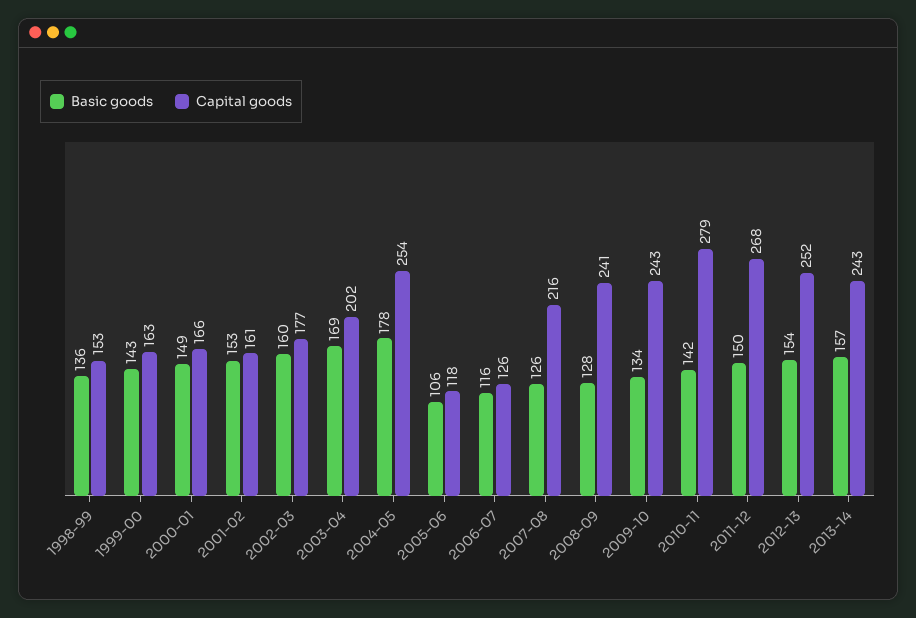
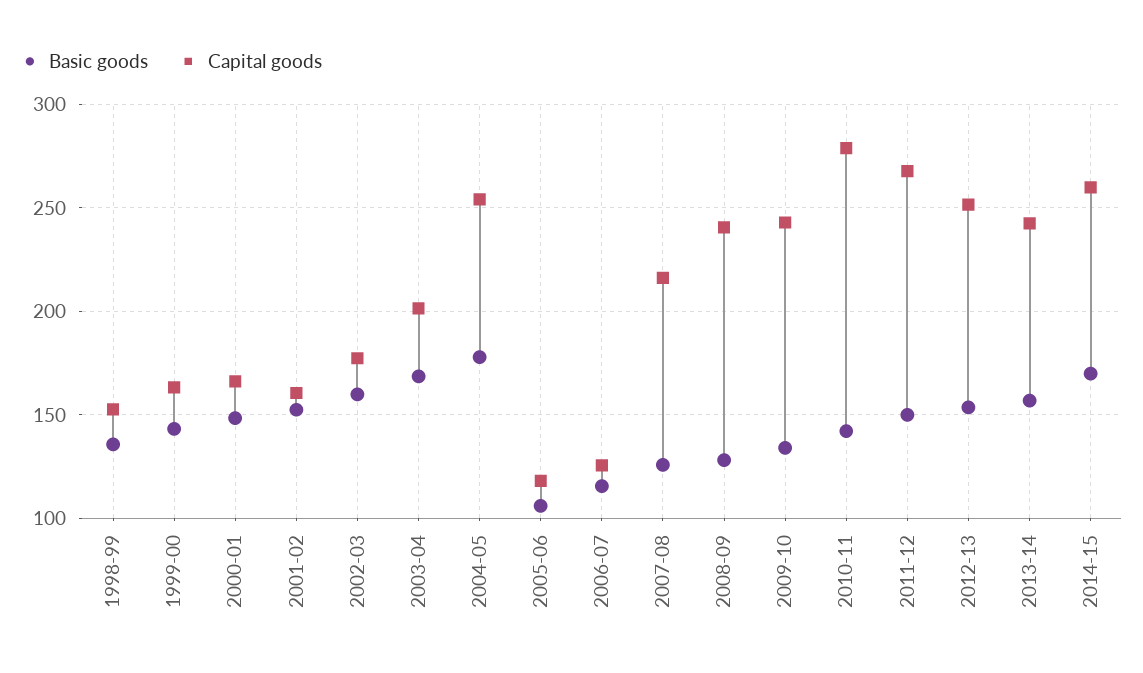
Basic goods, 2014-15: none -> 170
Capital goods, 2014-15: none -> 260

